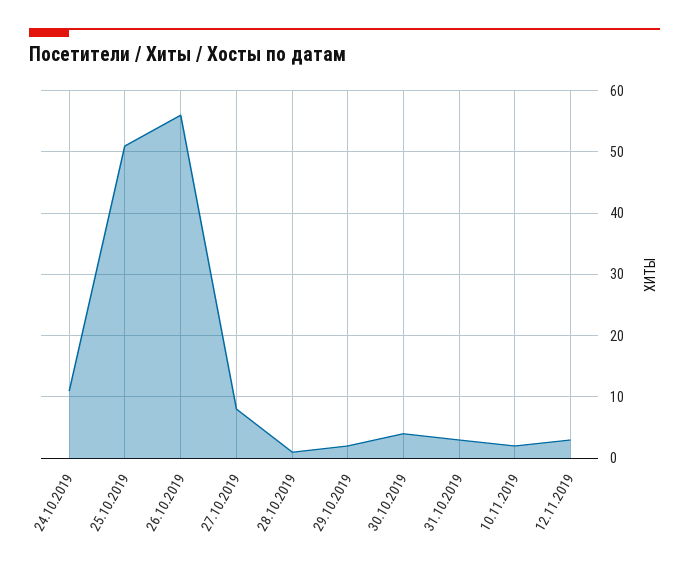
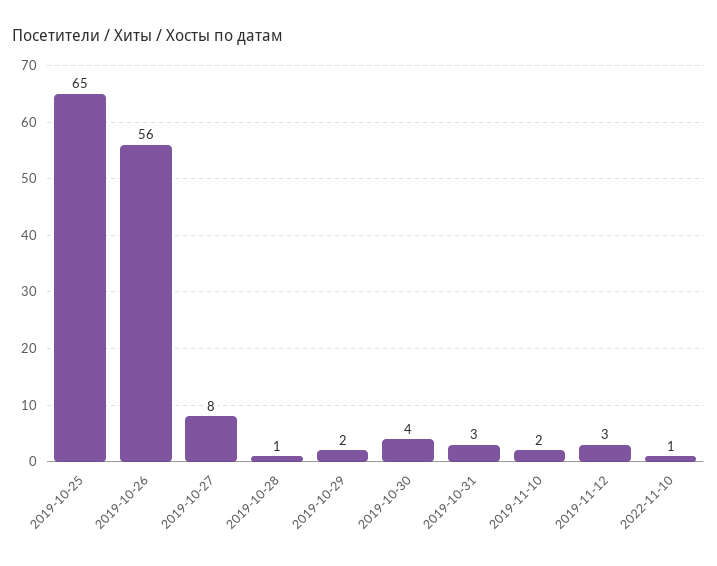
24.10.2019: 11 -> none
25.10.2019: 51 -> 65
2022-11-10: none -> 1

